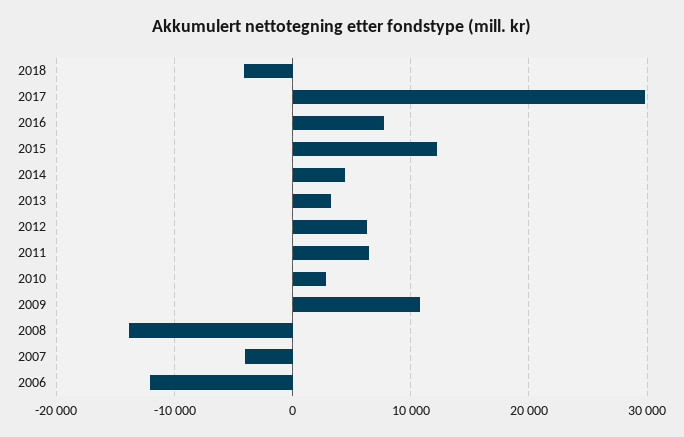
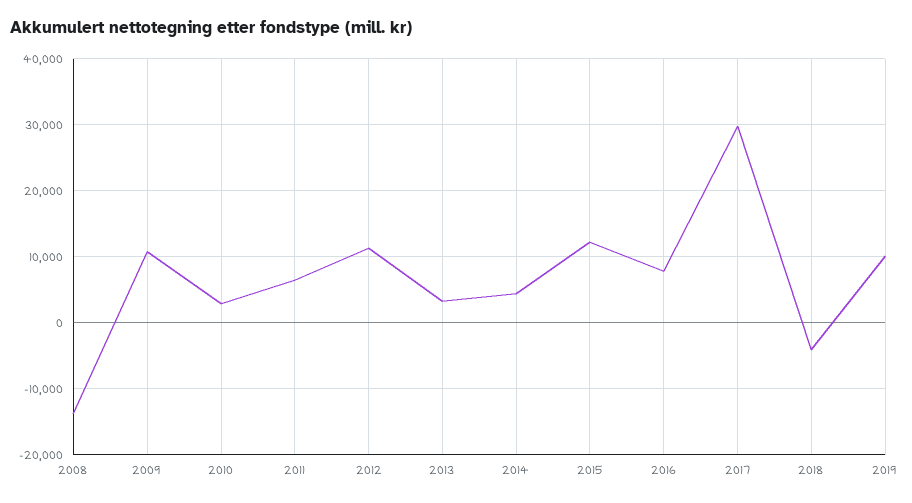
2012: 6000 -> 11000
2007: -4000 -> none
2006: -12000 -> none
2019: none -> 10000

